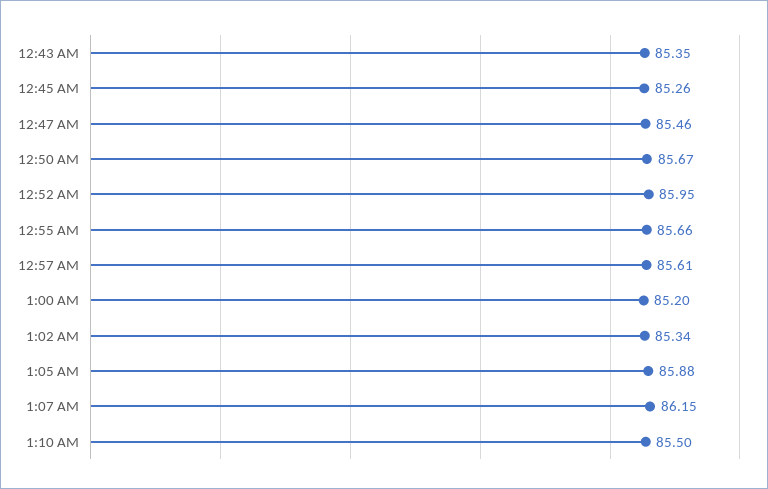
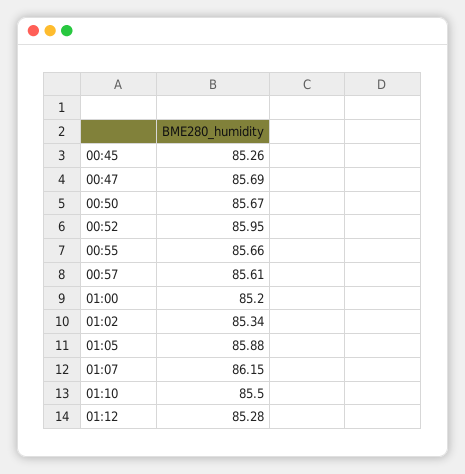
12:43 AM: 85.35 -> none
12:47 AM: 85.46 -> 85.69
01:12: none -> 85.28

